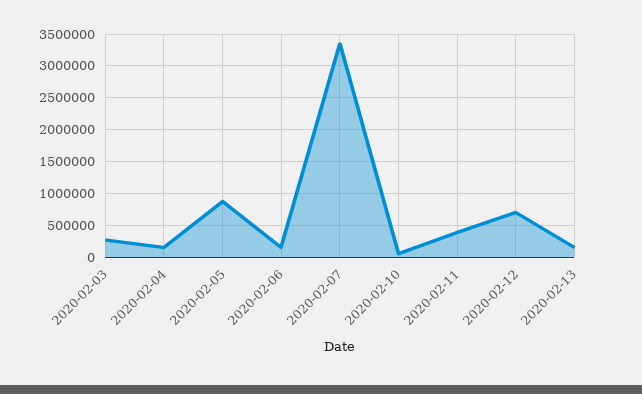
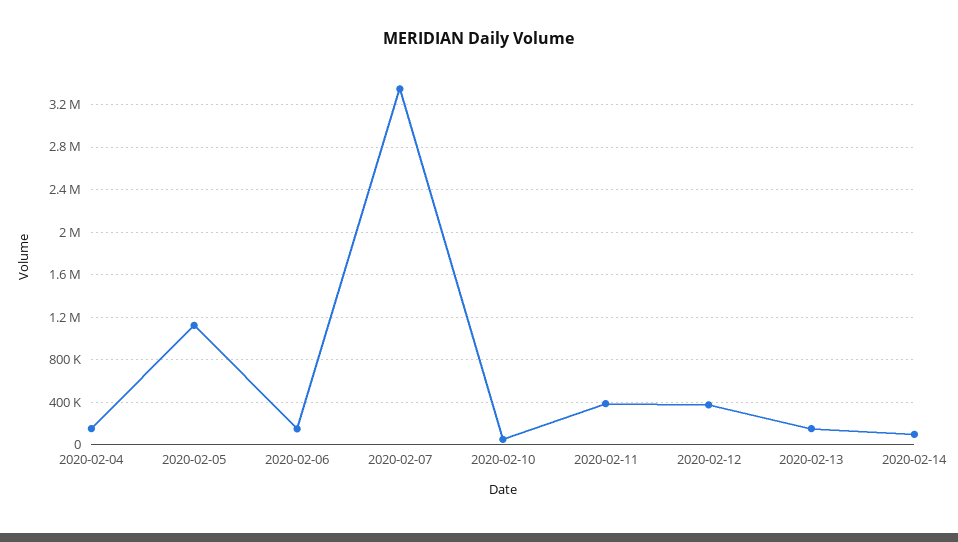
2020-02-03: 300000 -> none
2020-02-05: 900000 -> 1100000
2020-02-12: 700000 -> 400000
2020-02-14: none -> 100000

